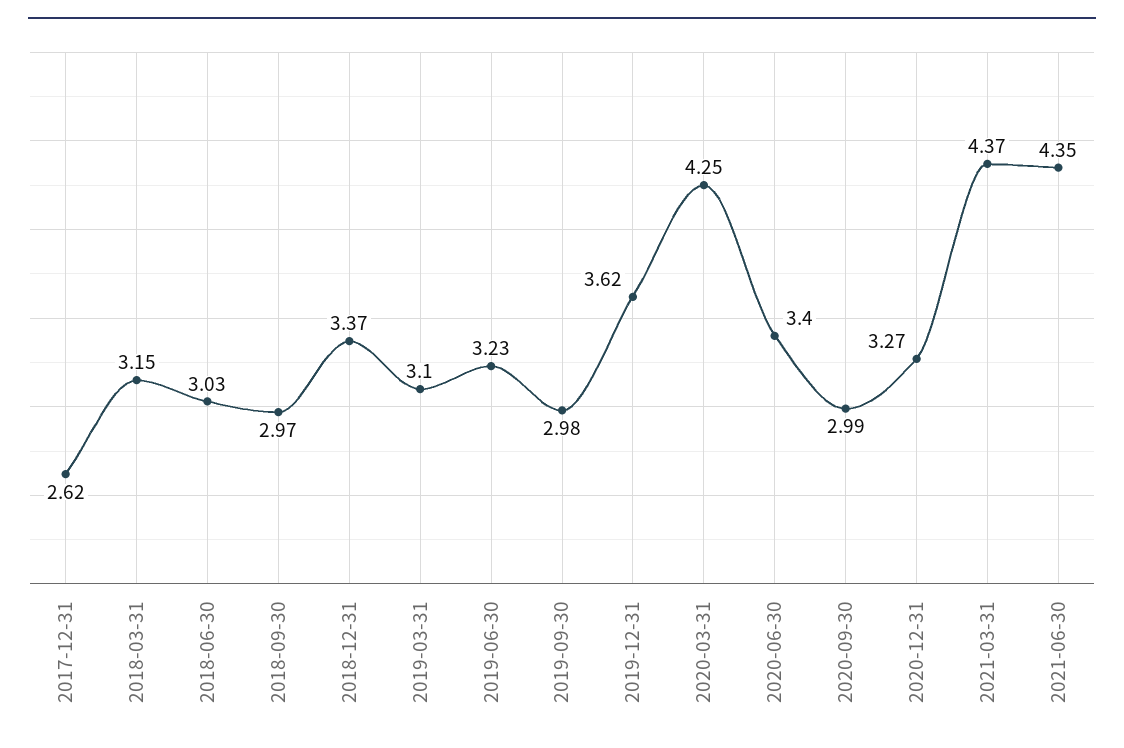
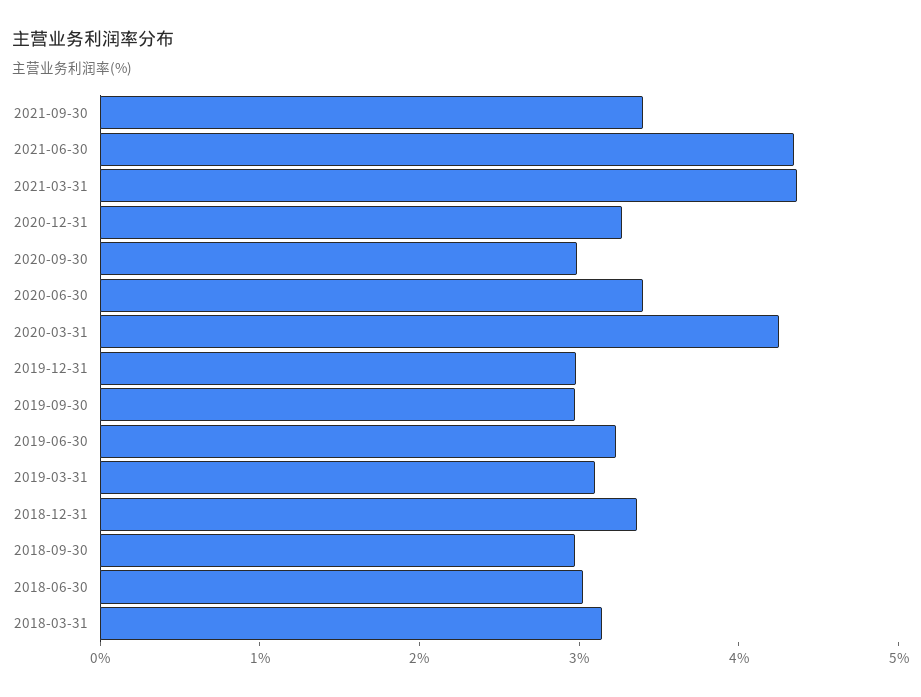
2017-12-31: 2.62 -> none
2019-12-31: 3.62 -> 3
2021-09-30: none -> 3.4

